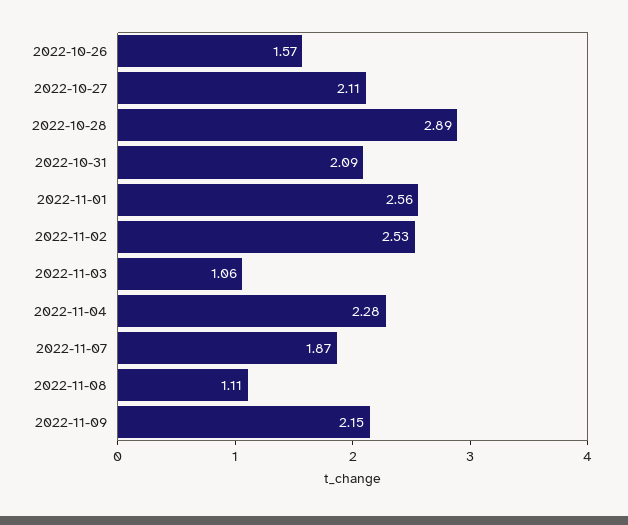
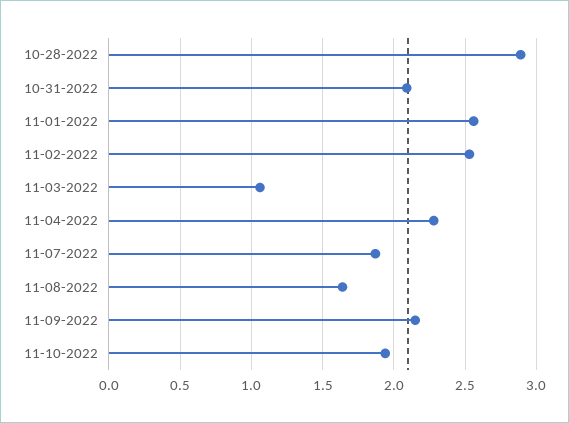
2022-10-26: 1.57 -> none
2022-10-27: 2.11 -> none
2022-11-08: 1.11 -> 1.65
11-10-2022: none -> 1.95

